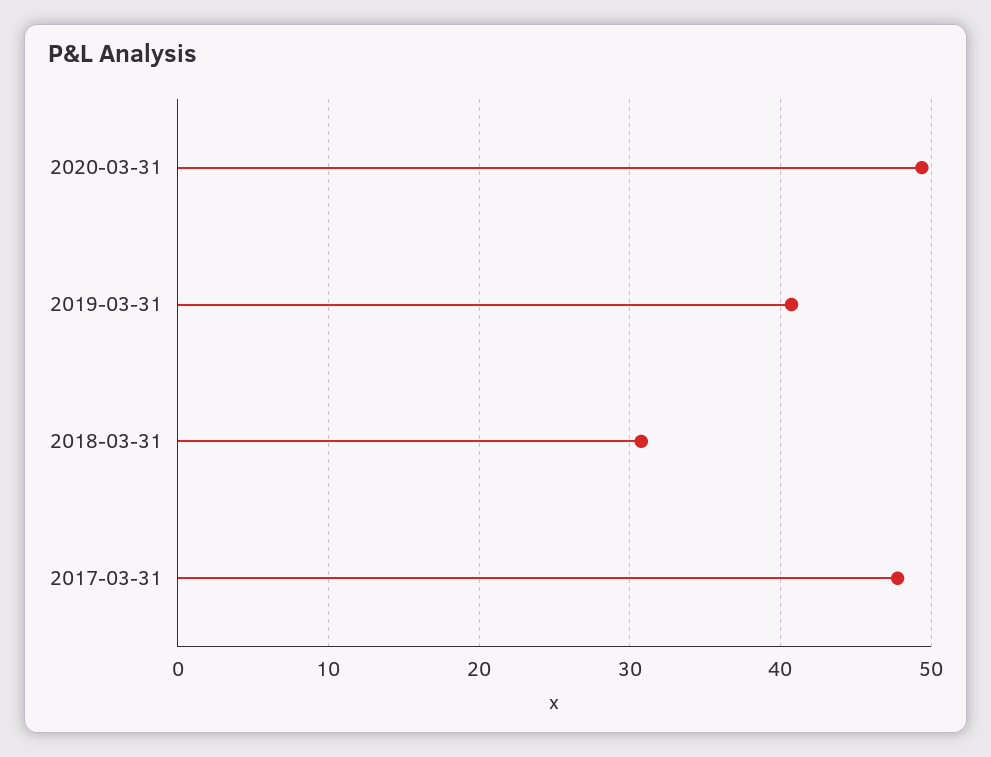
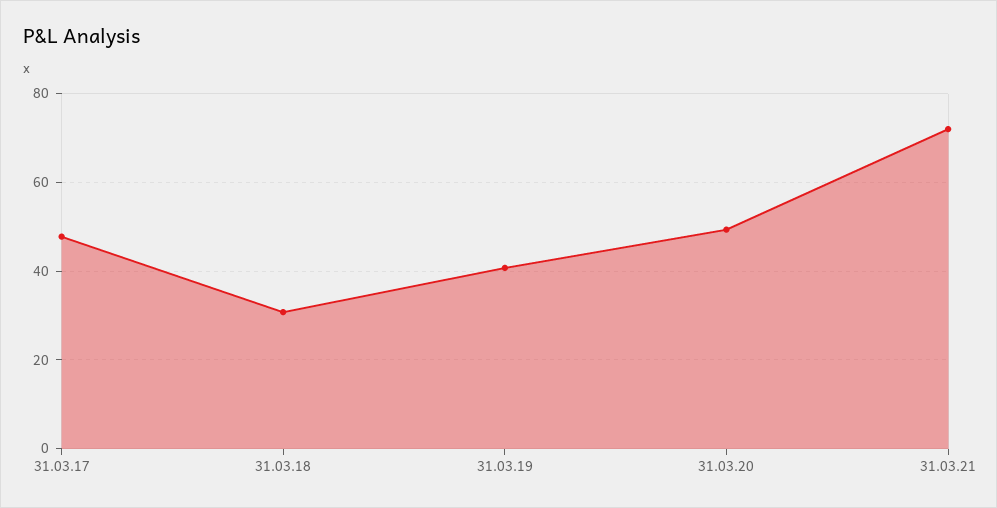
31.03.21: none -> 72

